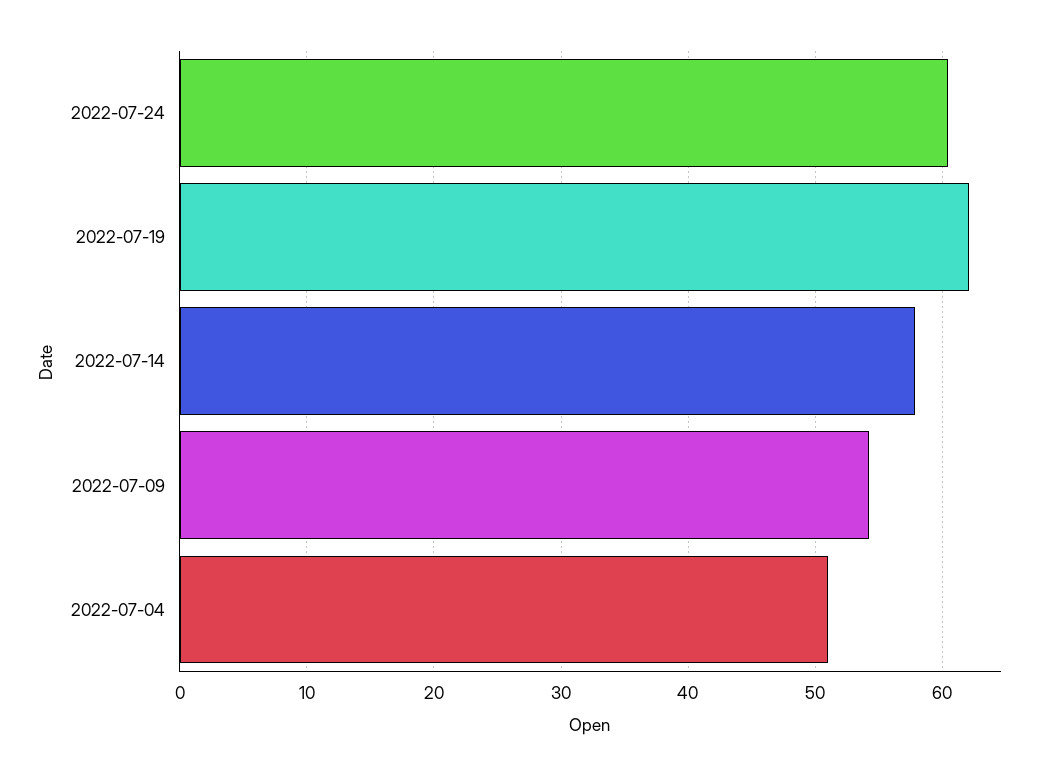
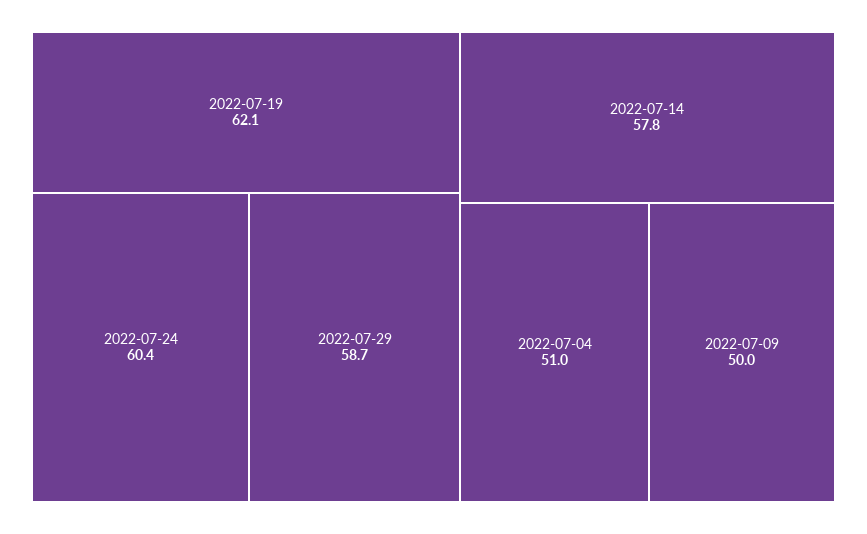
2022-07-09: 54 -> 50
2022-07-29: none -> 58.7

